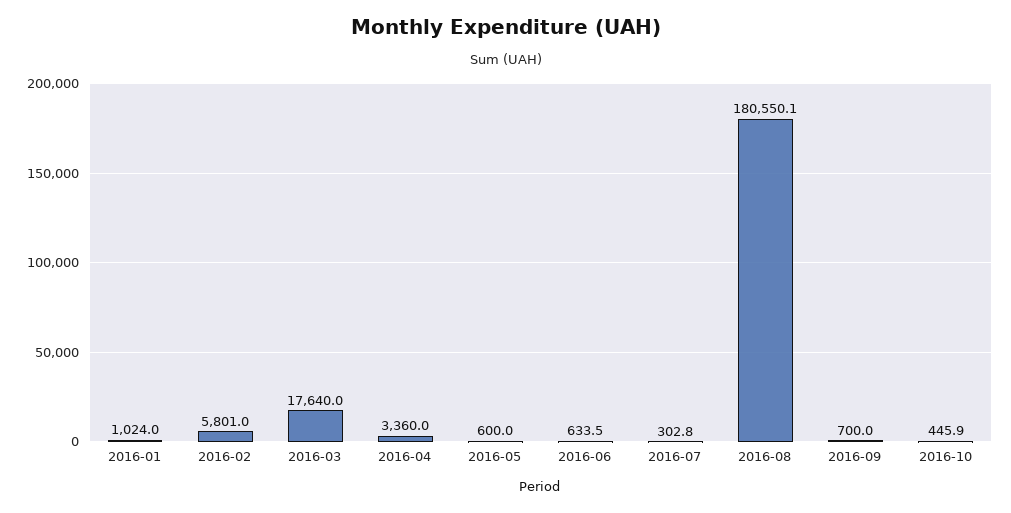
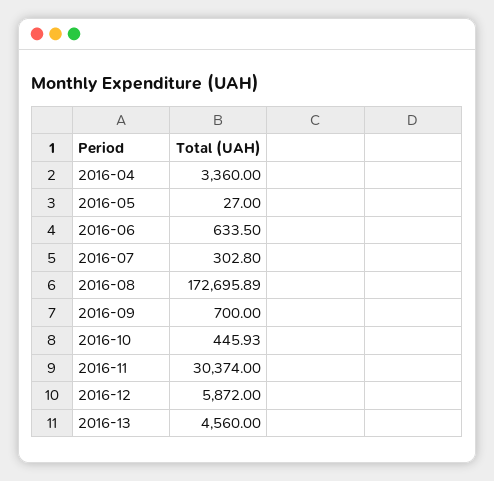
2016-01: 1024 -> none
2016-02: 5801 -> none
2016-03: 17640 -> none
2016-05: 600 -> 27
2016-08: 180550.1 -> 172695.89
2016-11: none -> 30374
2016-12: none -> 5872
2016-13: none -> 4560

